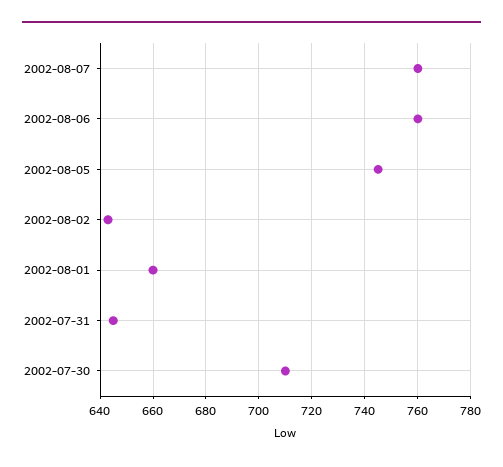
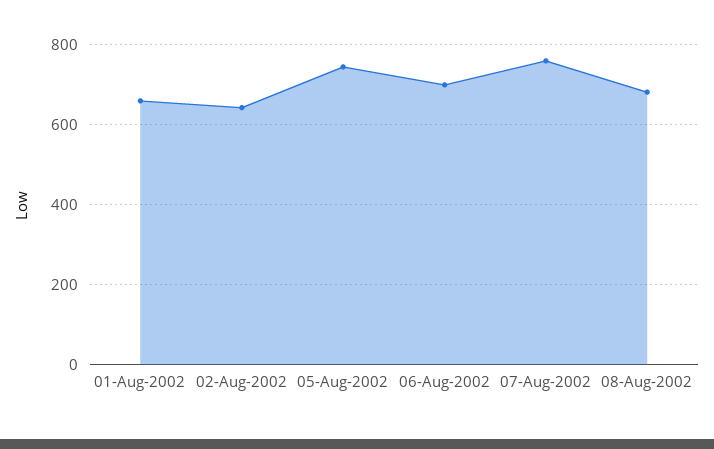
2002-08-06: 760 -> 700
2002-07-31: 645 -> none
2002-07-30: 710 -> none
08-Aug-2002: none -> 680

